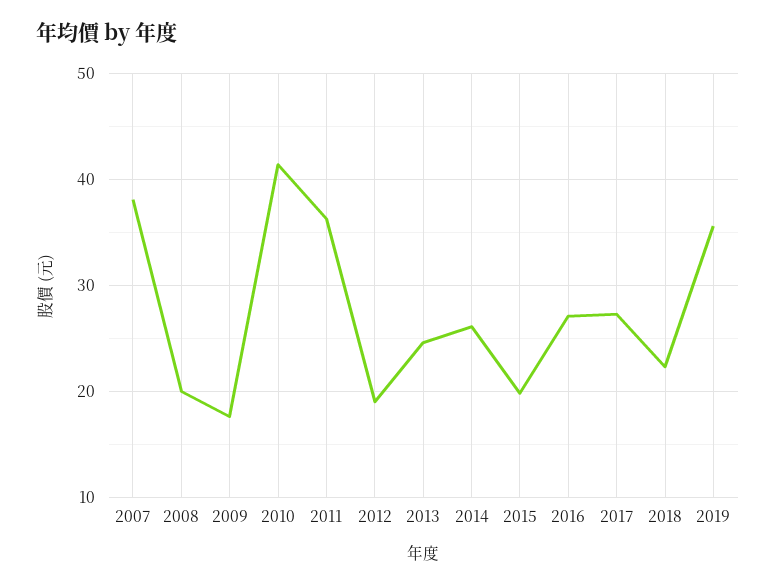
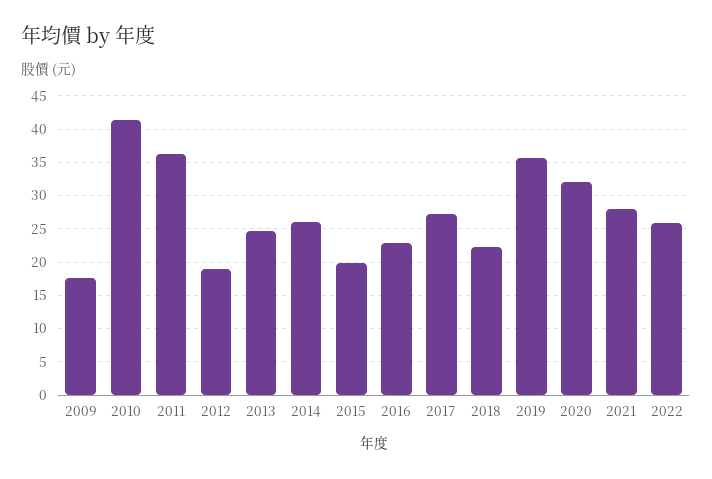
2007: 38 -> none
2008: 20 -> none
2016: 27 -> 23
2020: none -> 32
2021: none -> 28
2022: none -> 26

